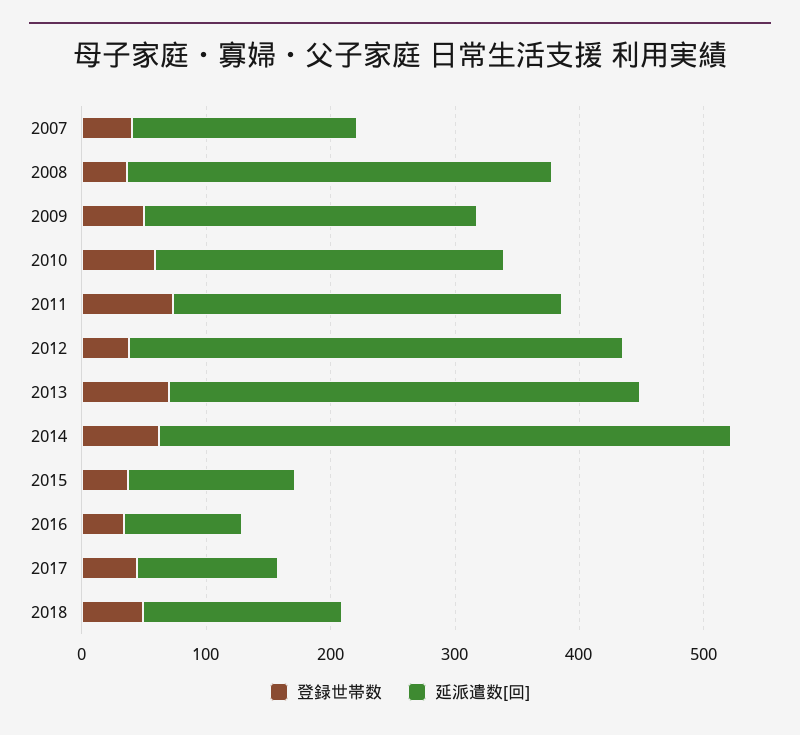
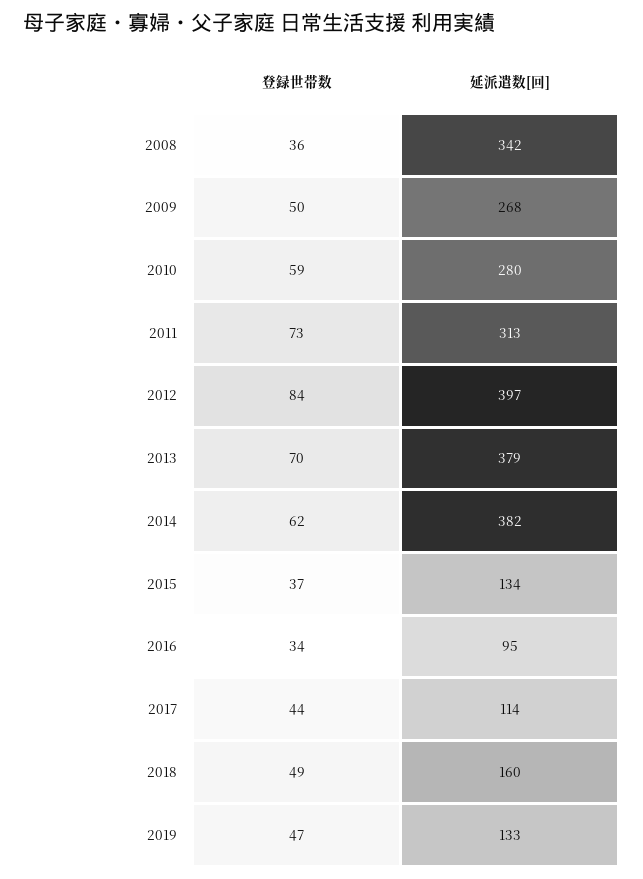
登録世帯数, 2007: 40 -> none
延派遣数[回], 2007: 180 -> none
登録世帯数, 2012: 40 -> 84
延派遣数[回], 2014: 460 -> 382
登録世帯数, 2019: none -> 47
延派遣数[回], 2019: none -> 133

